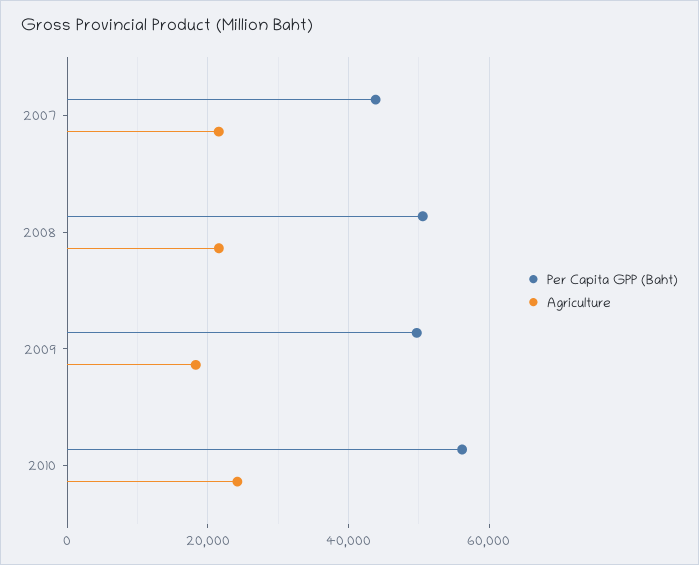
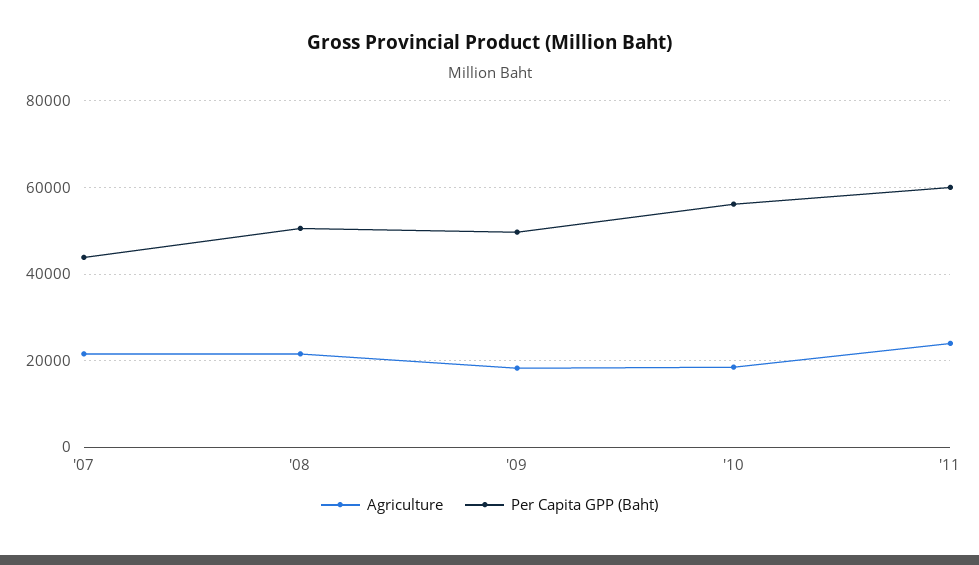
Agriculture, 2010: 24000 -> 18000
Agriculture, '11: none -> 24000
Per Capita GPP (Baht), '11: none -> 60000

